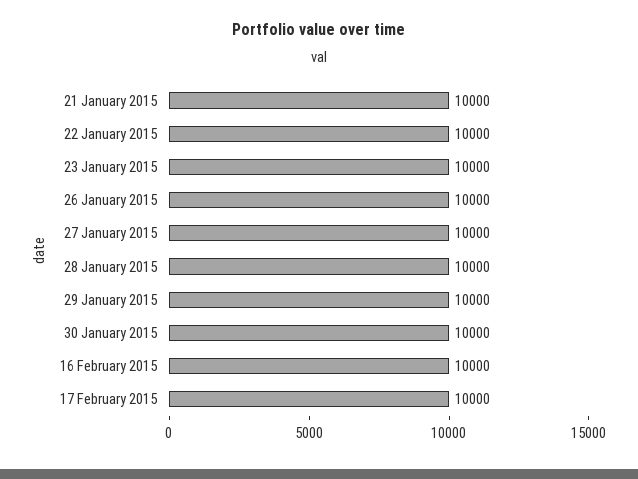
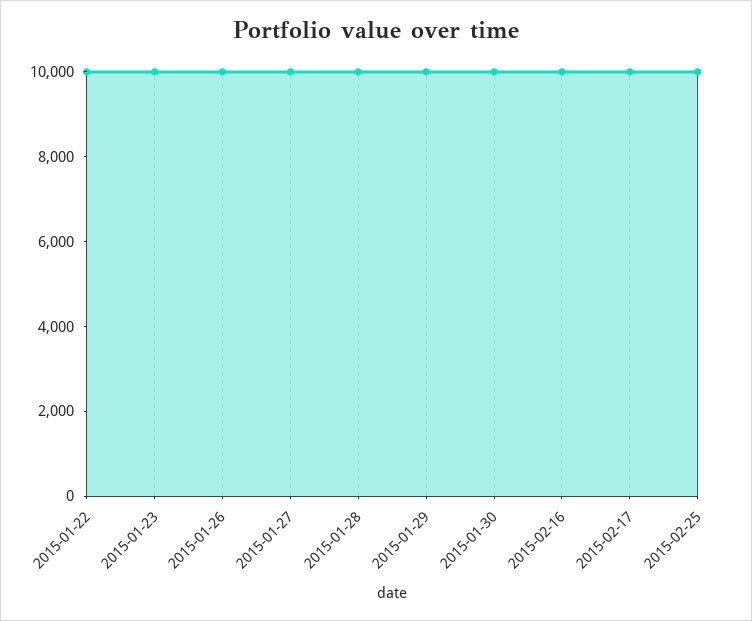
21 January 2015: 10000 -> none
2015-02-25: none -> 10000

